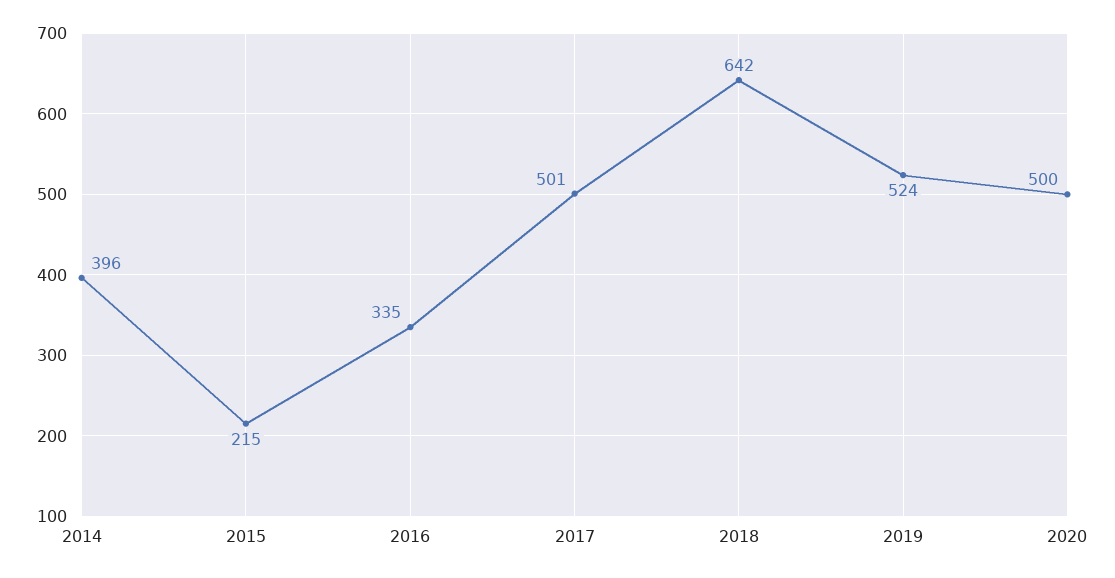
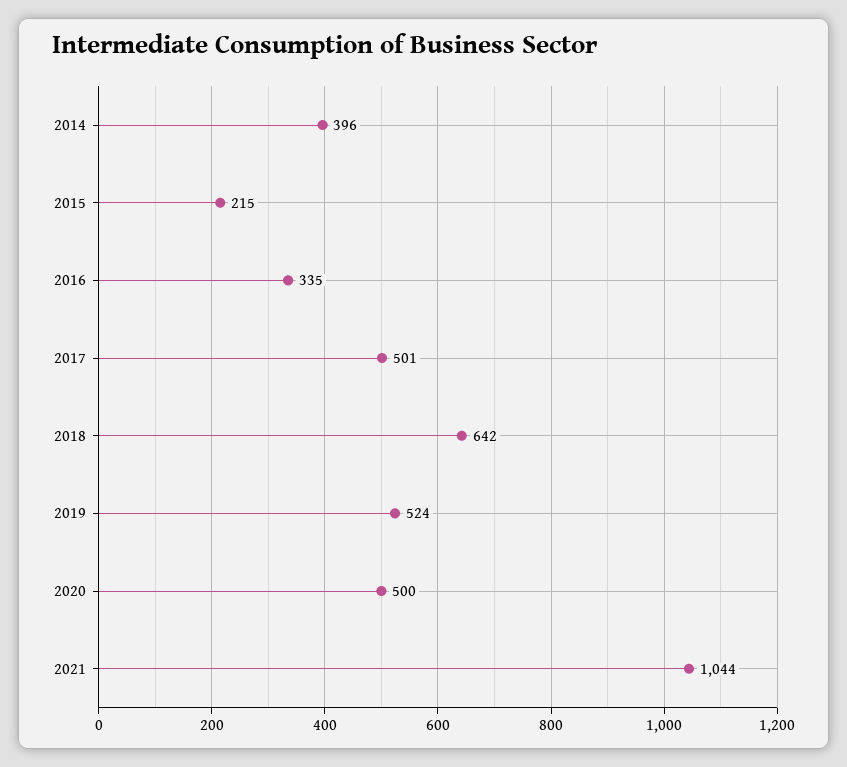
2021: none -> 1044

